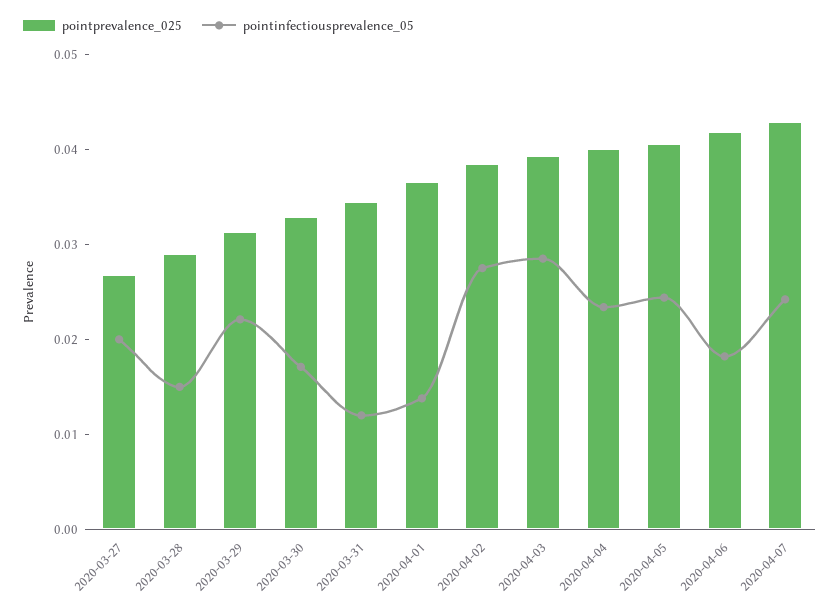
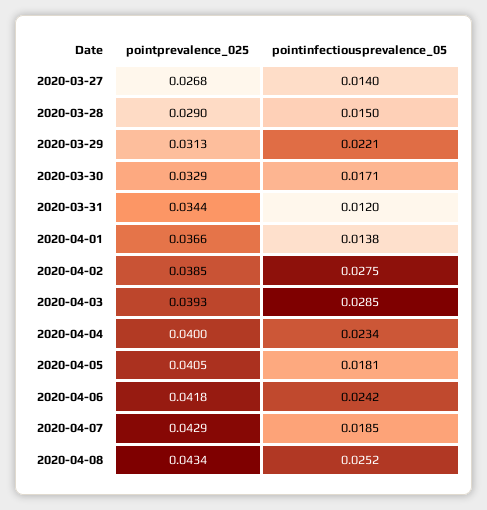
pointinfectiousprevalence_05, 2020-03-27: 0.02 -> 0.014
pointinfectiousprevalence_05, 2020-04-05: 0.024 -> 0.0181
pointinfectiousprevalence_05, 2020-04-06: 0.018 -> 0.0242
pointinfectiousprevalence_05, 2020-04-07: 0.024 -> 0.0185
pointprevalence_025, 2020-04-08: none -> 0.0434
pointinfectiousprevalence_05, 2020-04-08: none -> 0.0252

